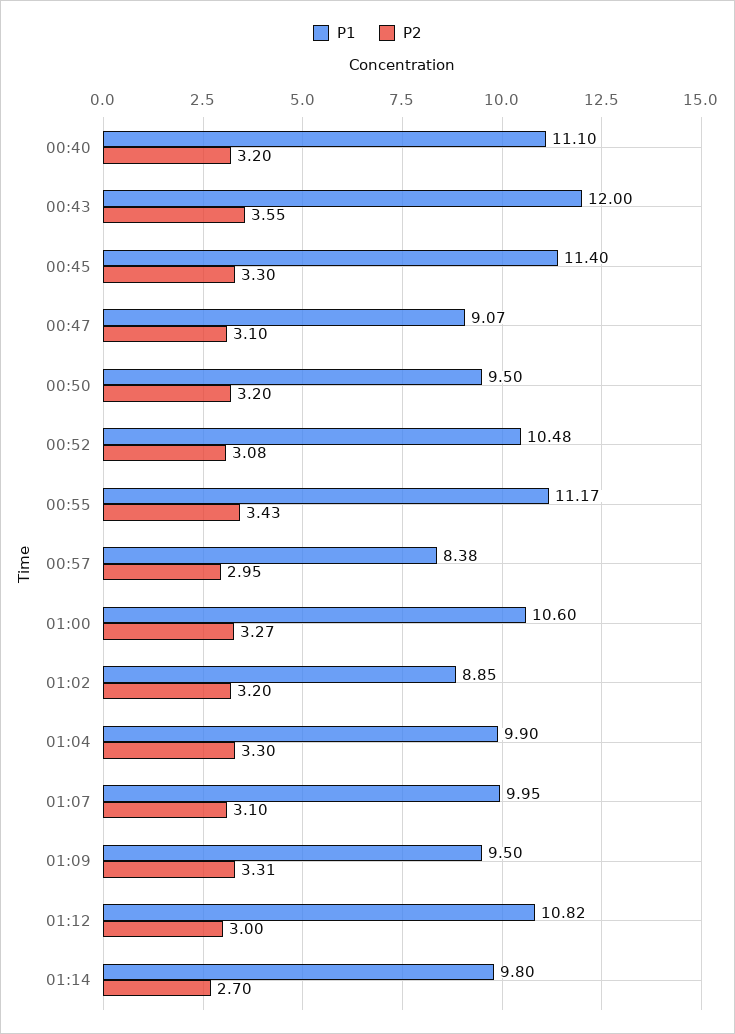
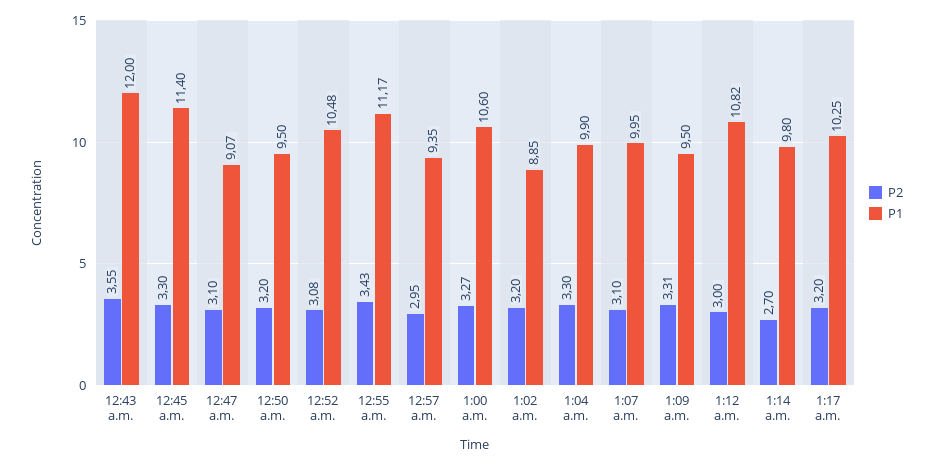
P1, 00:40: 11.1 -> none
P2, 00:40: 3.2 -> none
P1, 00:57: 8.38 -> 9.35
P2, 1:17 a.m.: none -> 3.2
P1, 1:17 a.m.: none -> 10.25

